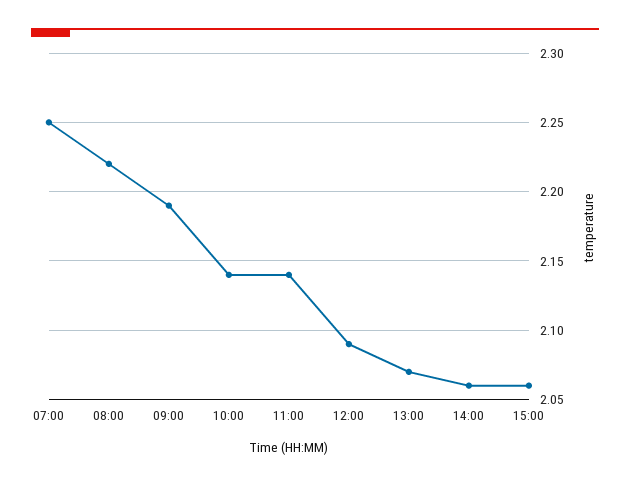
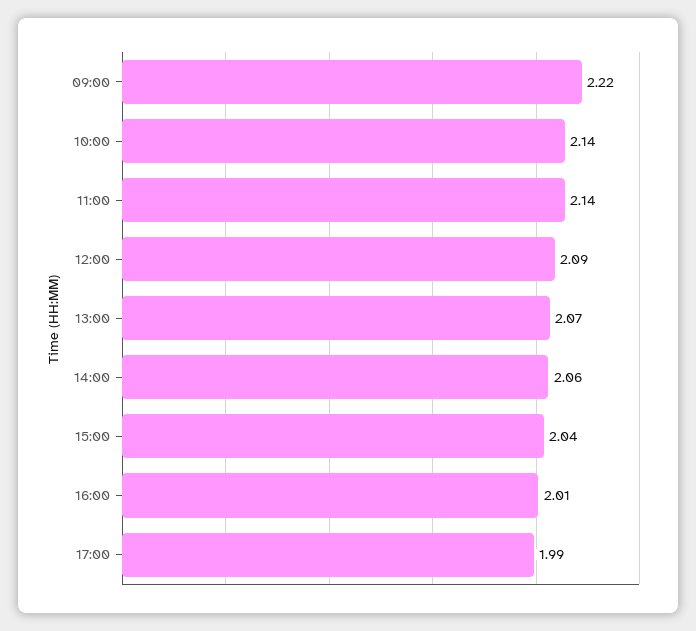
07:00: 2.25 -> none
08:00: 2.22 -> none
09:00: 2.19 -> 2.22
15:00: 2.06 -> 2.04
16:00: none -> 2.01
17:00: none -> 1.99

